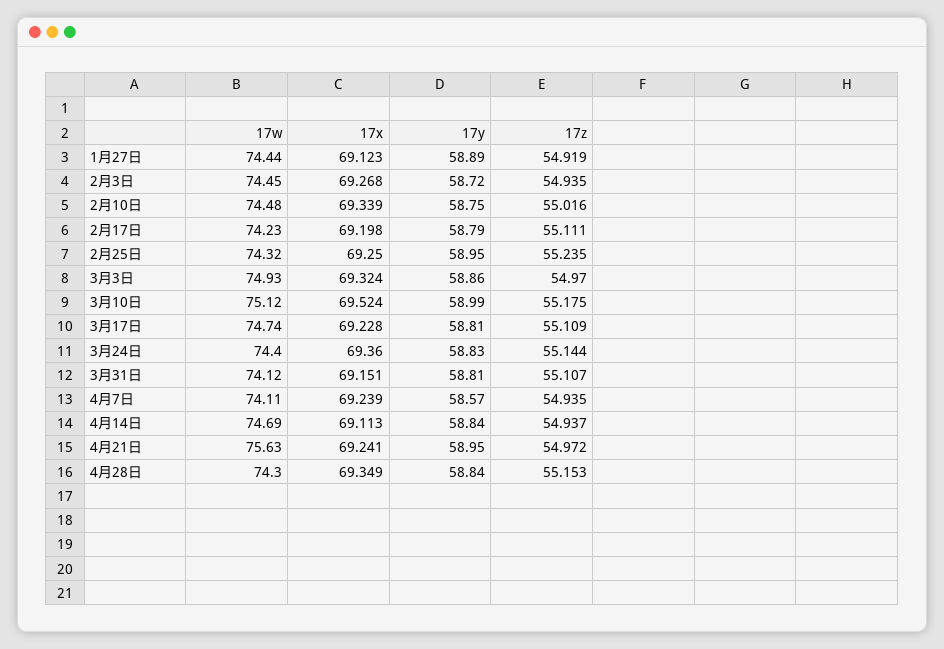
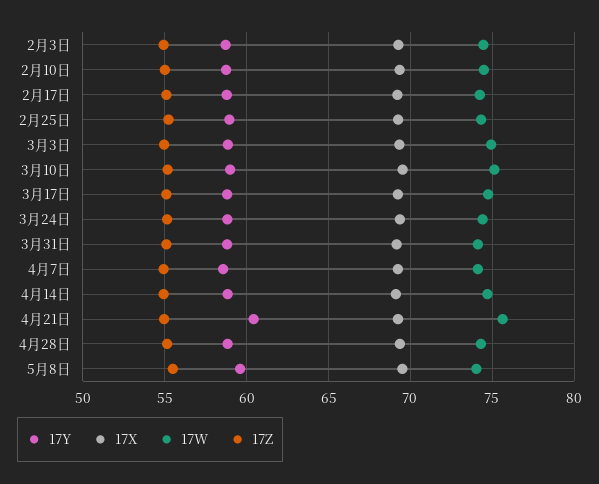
17w, 1月27日: 74.44 -> none
17x, 1月27日: 69.123 -> none
17y, 1月27日: 58.89 -> none
17z, 1月27日: 54.919 -> none
17y, 4月21日: 58.95 -> 60.5
17y, 5月8日: none -> 59.5
17x, 5月8日: none -> 69.5
17w, 5月8日: none -> 74
17z, 5月8日: none -> 55.5

